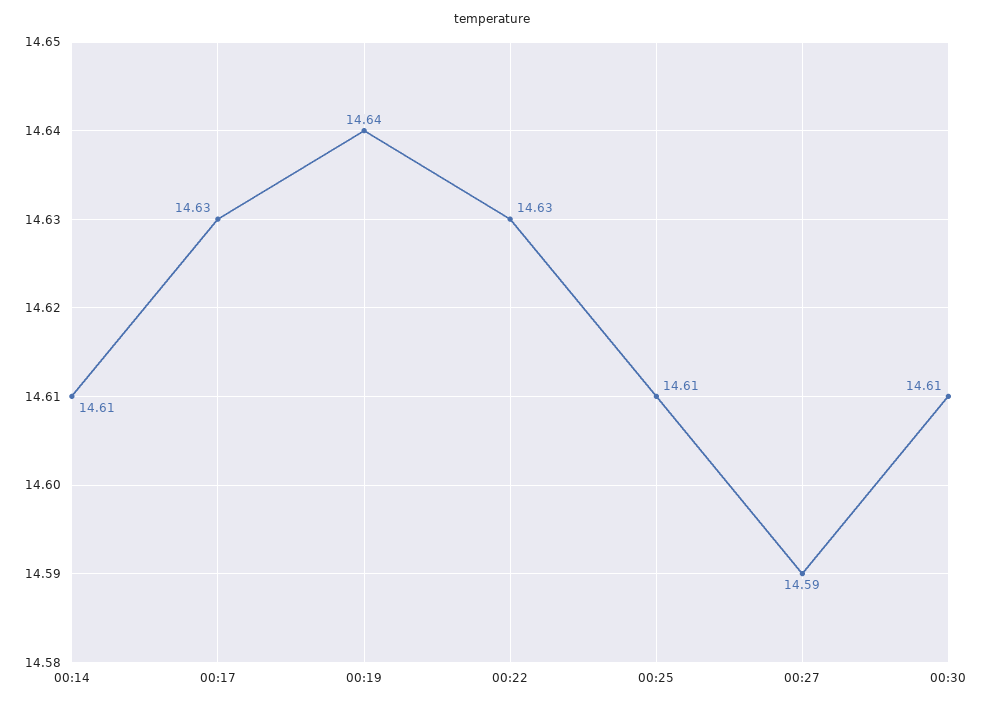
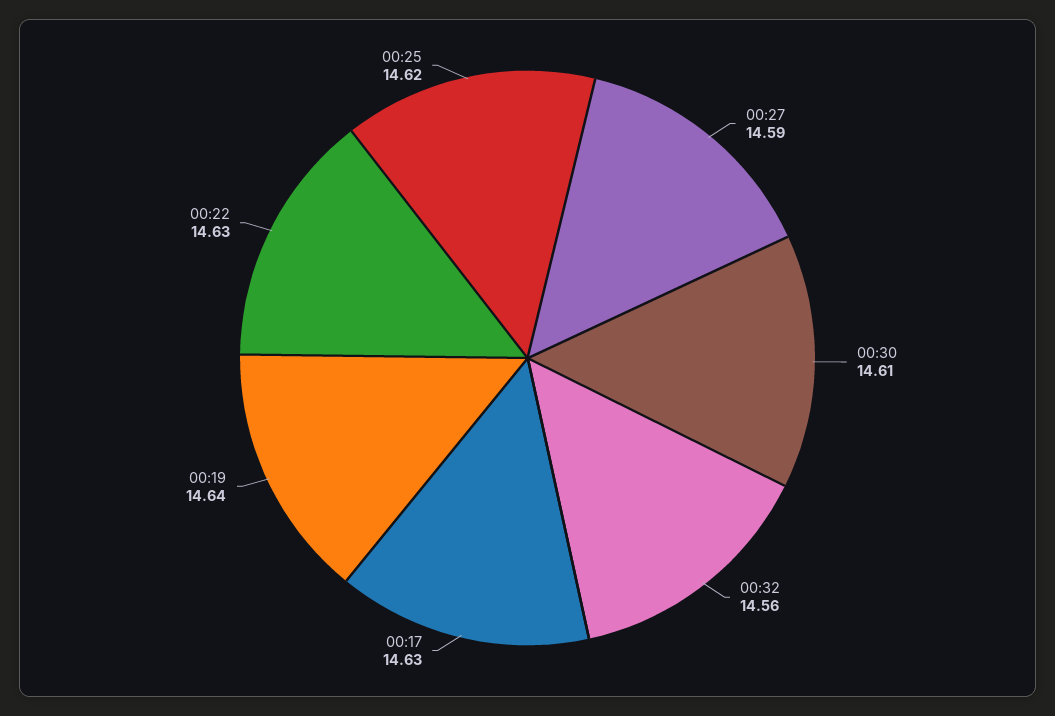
00:14: 14.61 -> none
00:25: 14.61 -> 14.62
00:32: none -> 14.56

